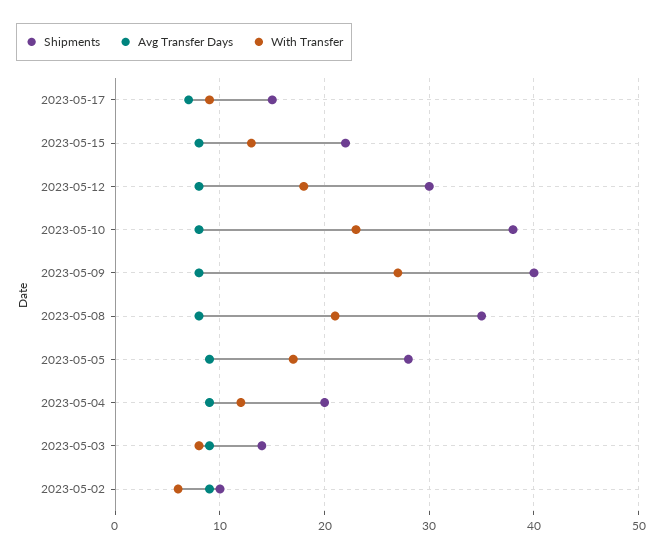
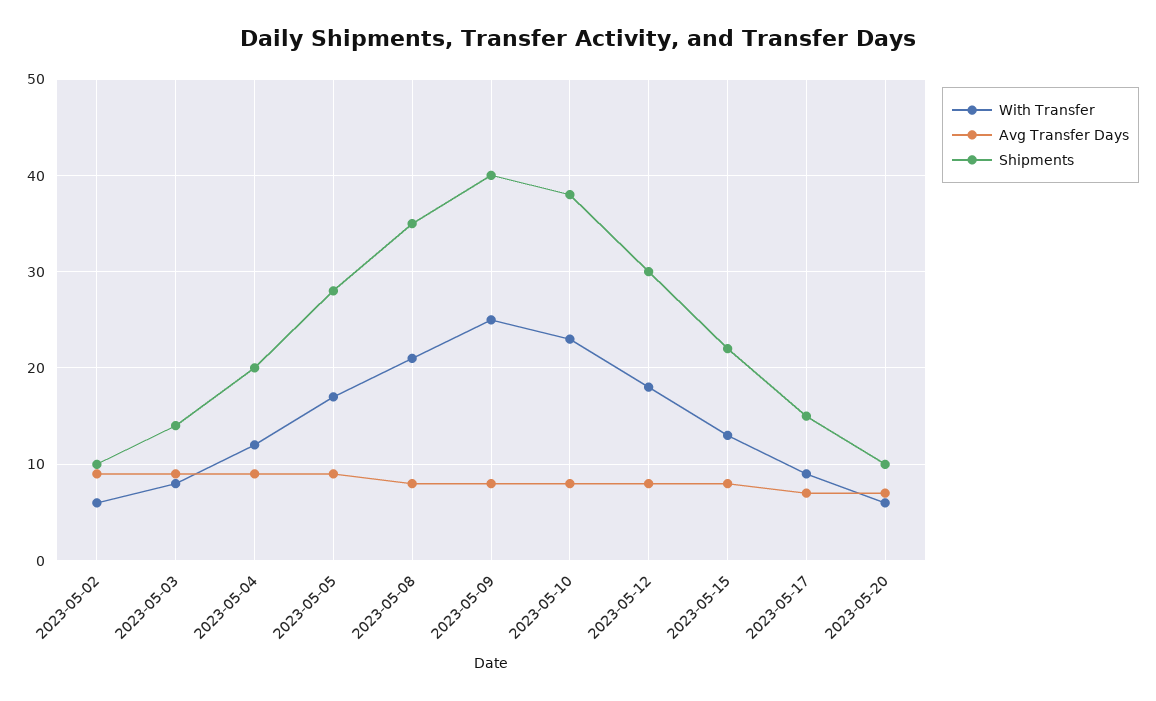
With Transfer, 2023-05-09: 27 -> 25
With Transfer, 2023-05-20: none -> 6
Avg Transfer Days, 2023-05-20: none -> 7
Shipments, 2023-05-20: none -> 10

